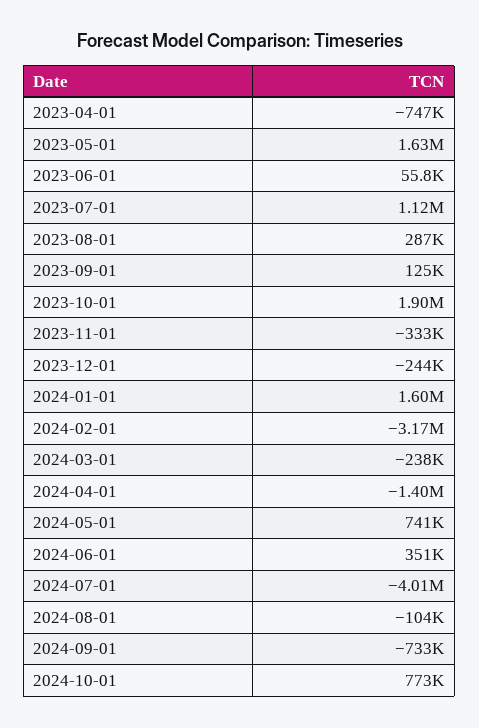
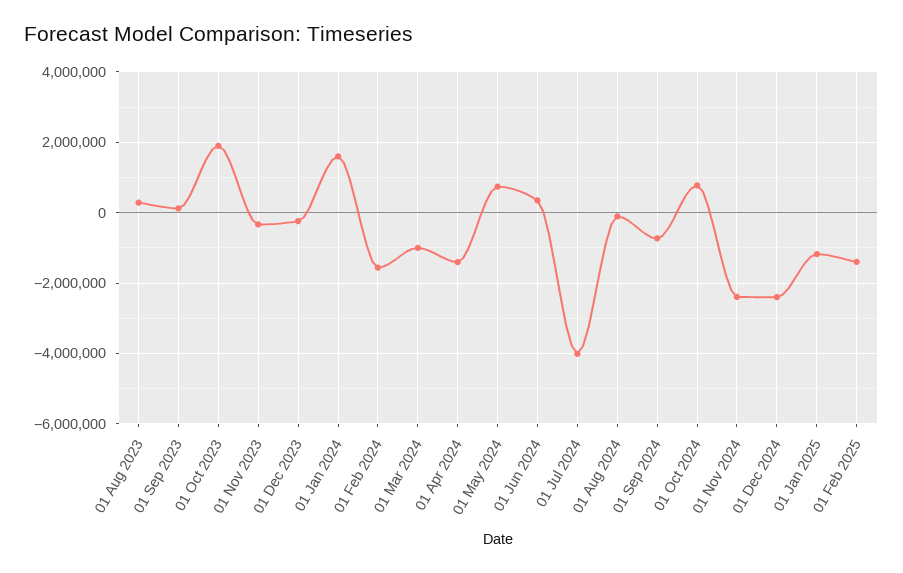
2023-04-01: -747000 -> none
2023-05-01: 1630000 -> none
2023-06-01: 55800 -> none
2023-07-01: 1120000 -> none
2024-02-01: -3170000 -> -1600000
2024-03-01: -238000 -> -1000000
01 Nov 2024: none -> -2400000
01 Dec 2024: none -> -2400000
01 Jan 2025: none -> -1200000
01 Feb 2025: none -> -1400000

